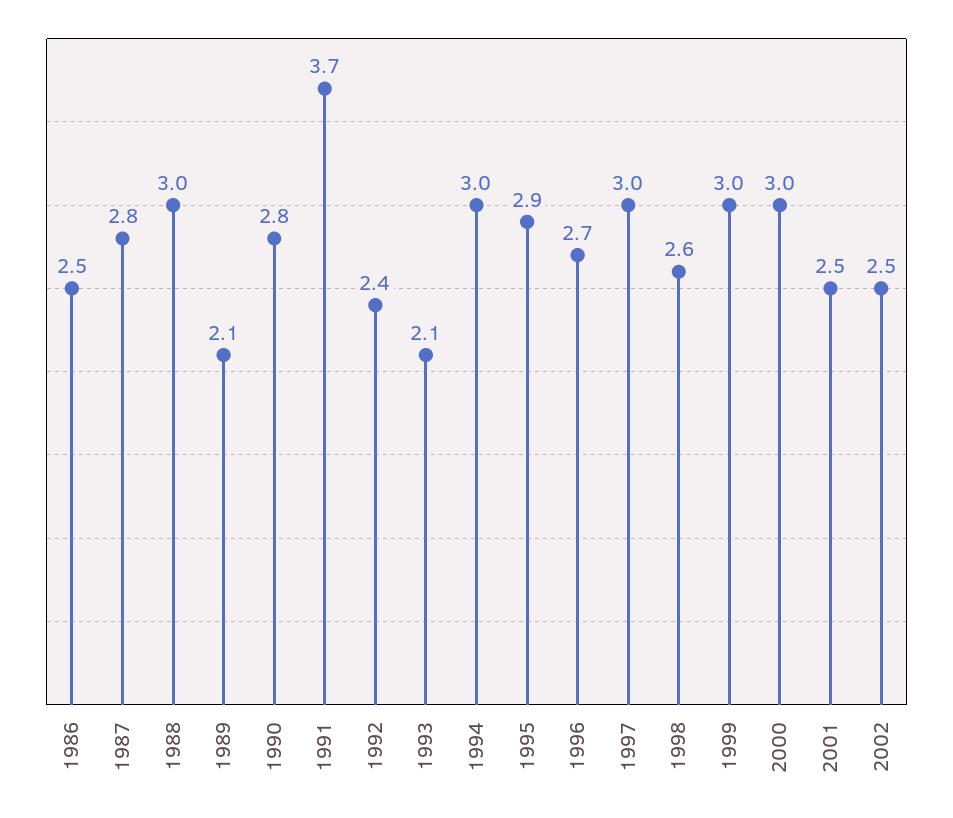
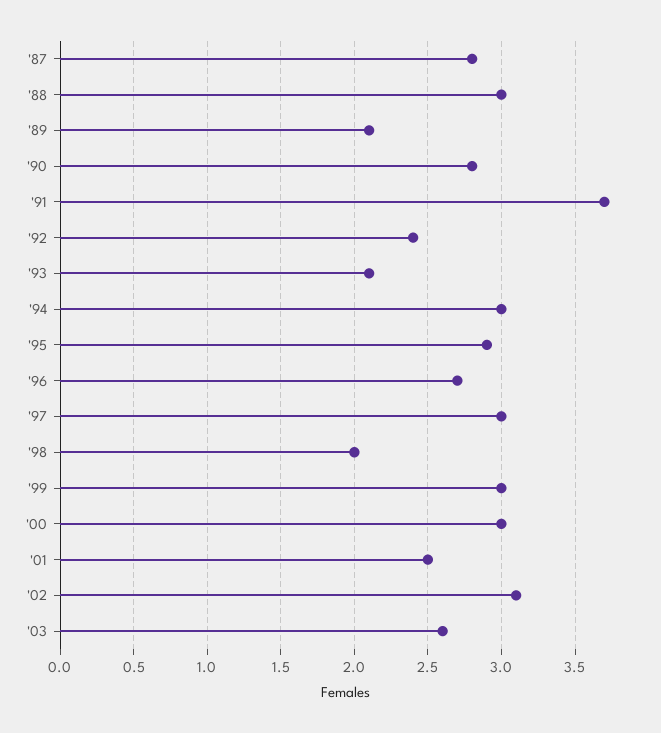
1986: 2.5 -> none
1998: 2.6 -> 2
2002: 2.5 -> 3.1
'03: none -> 2.6

